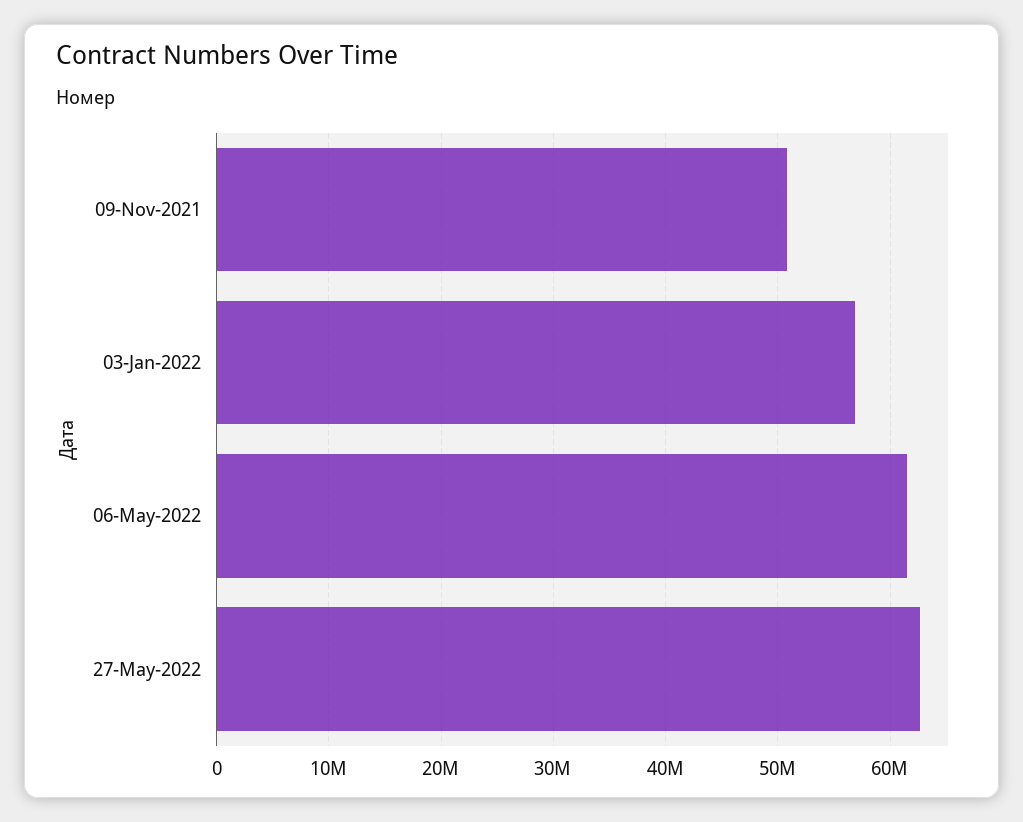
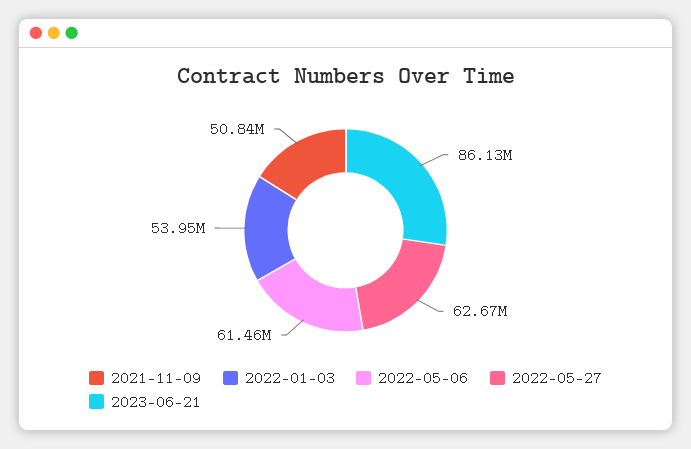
03-Jan-2022: 57000000 -> 53950000
2023-06-21: none -> 86130000

